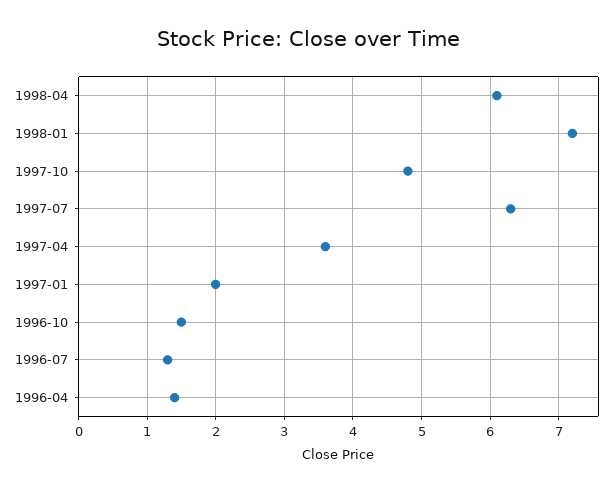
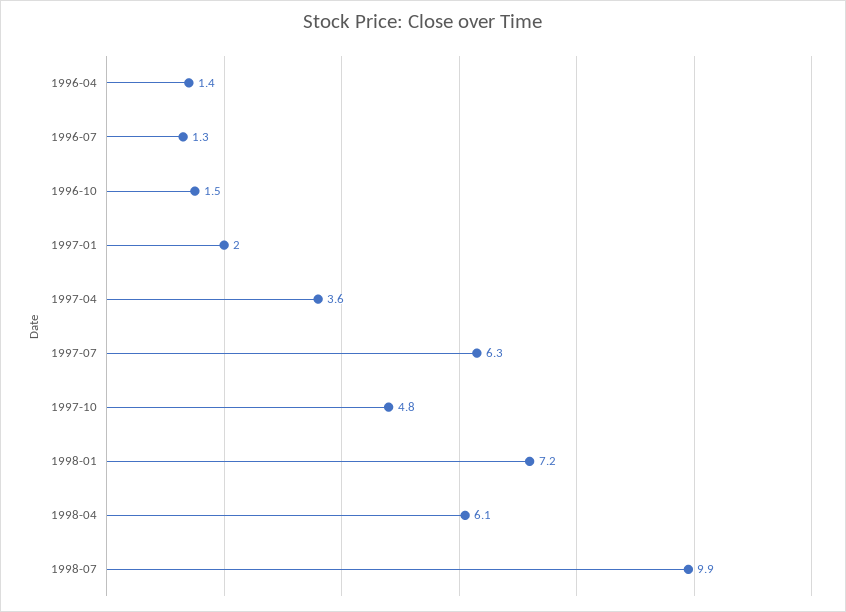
1998-07: none -> 9.9

